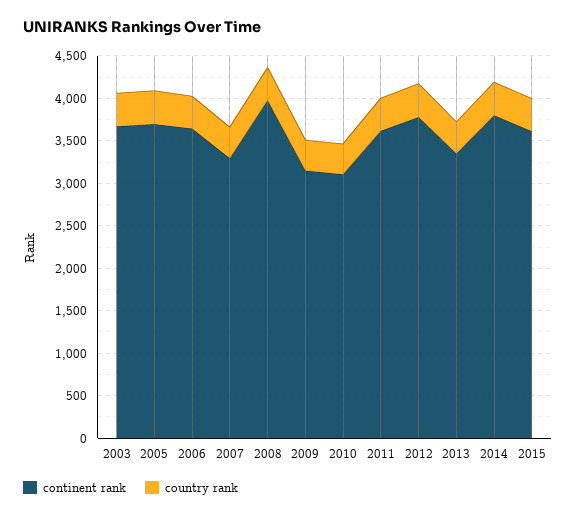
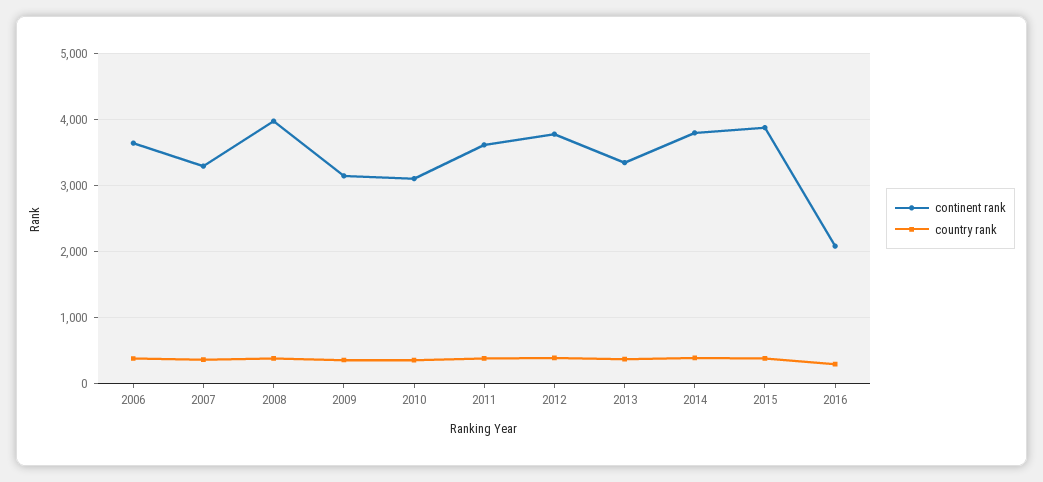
continent rank, 2003: 3700 -> none
country rank, 2003: 400 -> none
continent rank, 2005: 3700 -> none
country rank, 2005: 400 -> none
continent rank, 2015: 3600 -> 3900
continent rank, 2016: none -> 2100
country rank, 2016: none -> 300

